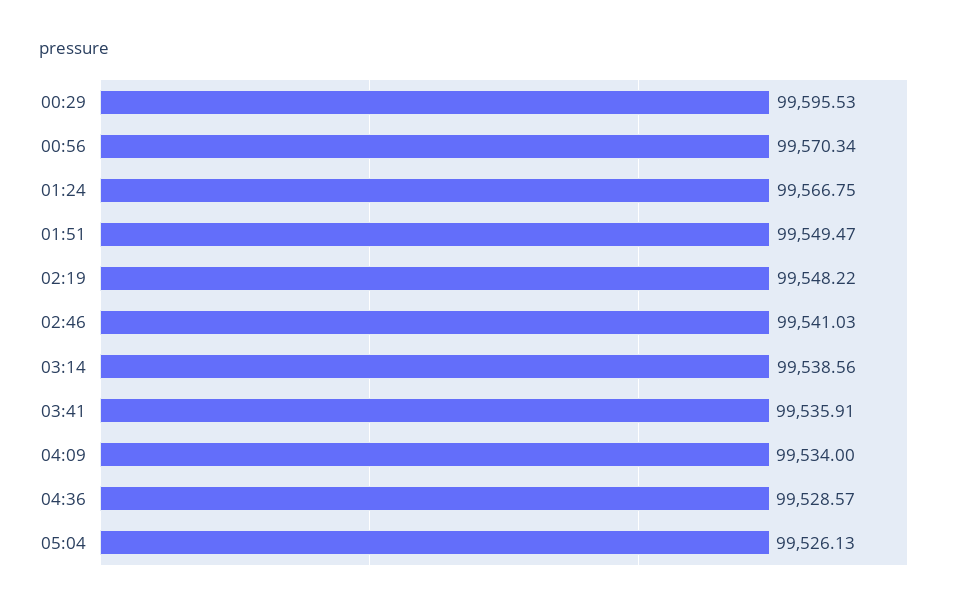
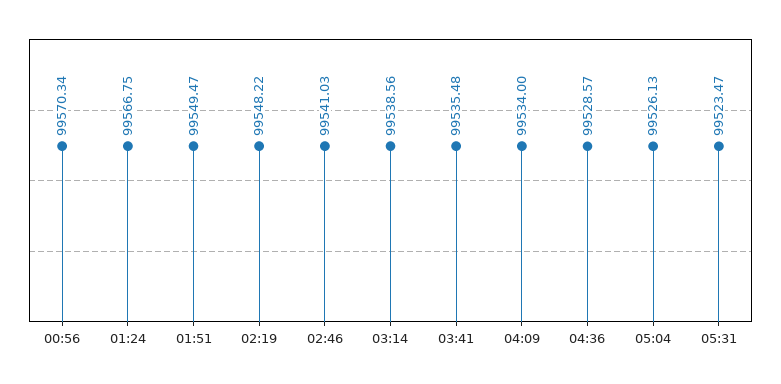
00:29: 99595.53 -> none
03:41: 99535.91 -> 99535.48
05:31: none -> 99523.47

